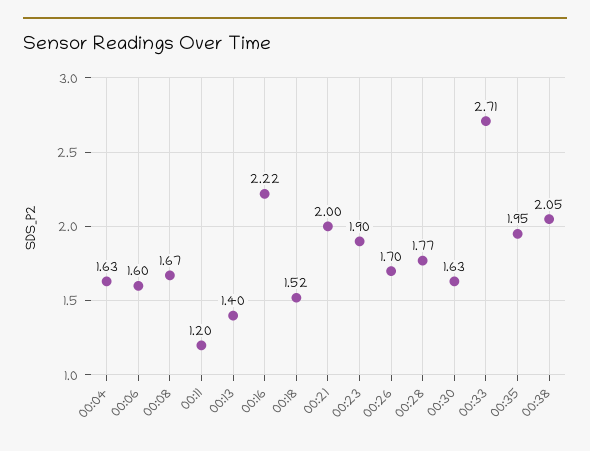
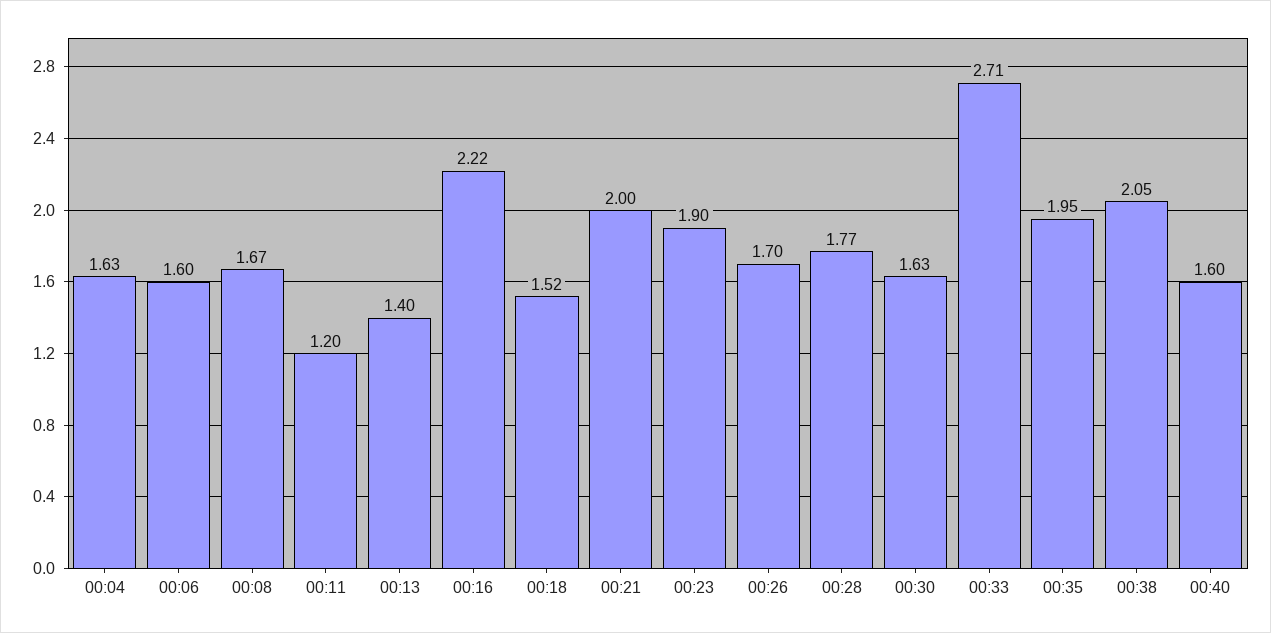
00:40: none -> 1.6

